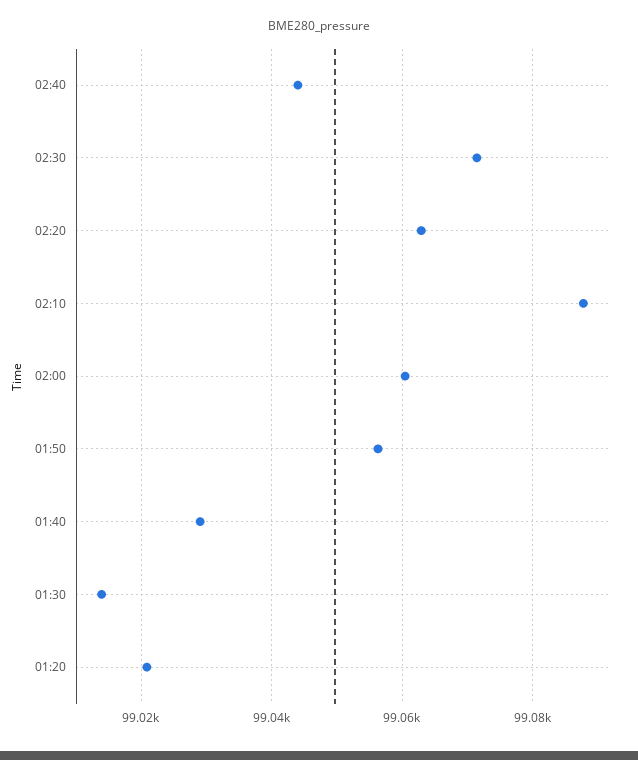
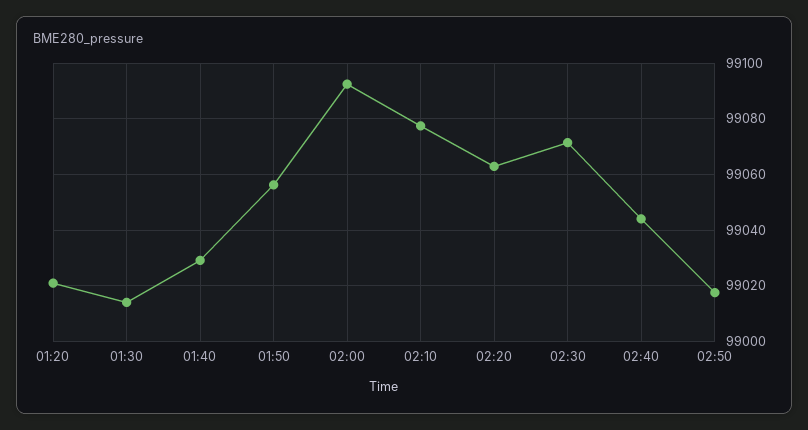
02:10: 99088 -> 99077.5
02:00: 99060 -> 99092.5
02:50: none -> 99017.5

